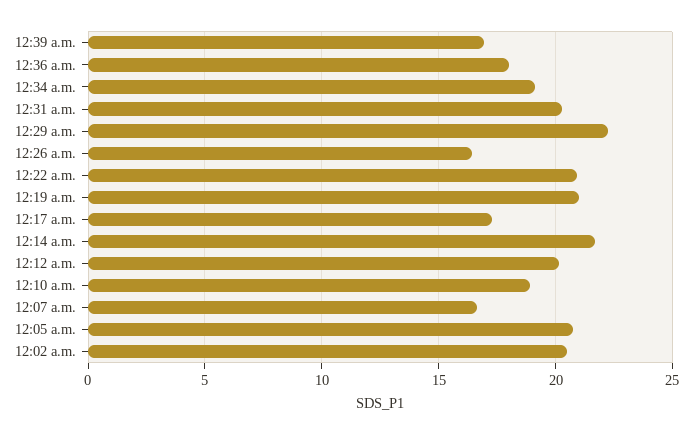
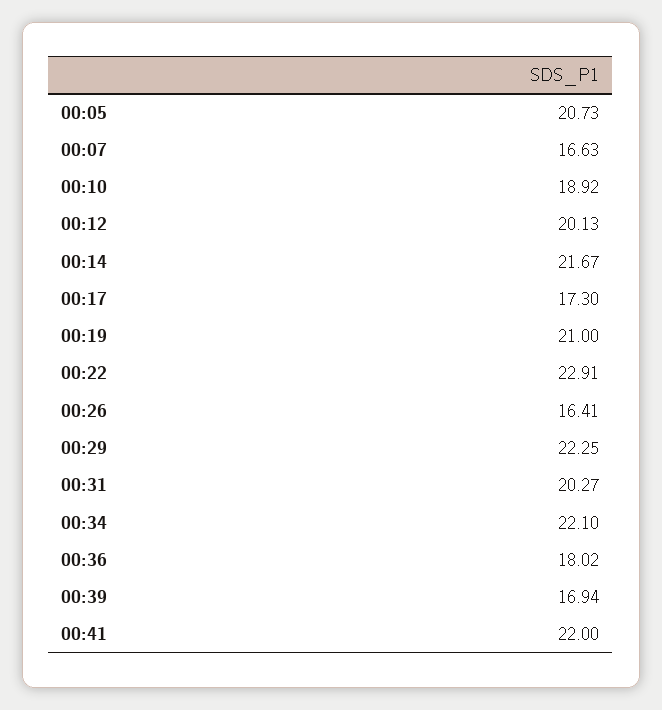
12:34 a.m.: 19 -> 22.1
12:22 a.m.: 21 -> 22.91
12:02 a.m.: 20.5 -> none
00:41: none -> 22

